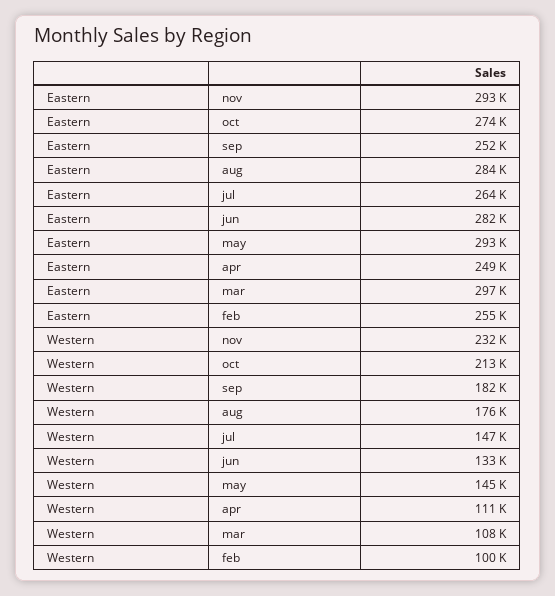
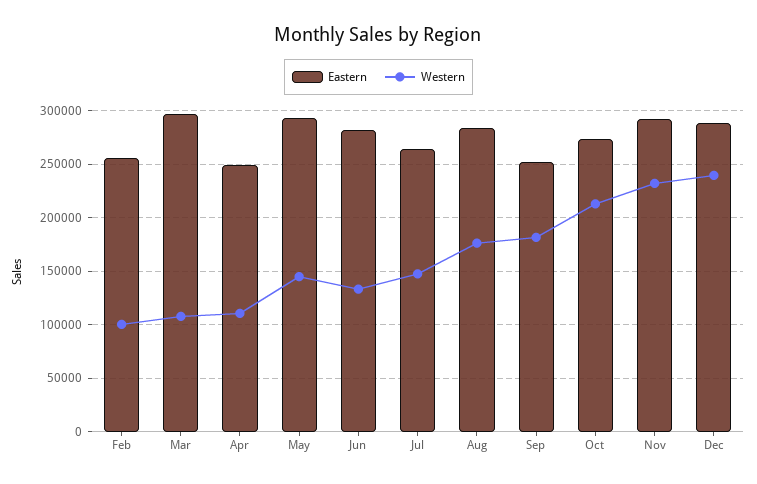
Eastern, Dec: none -> 290000
Western, Dec: none -> 240000

